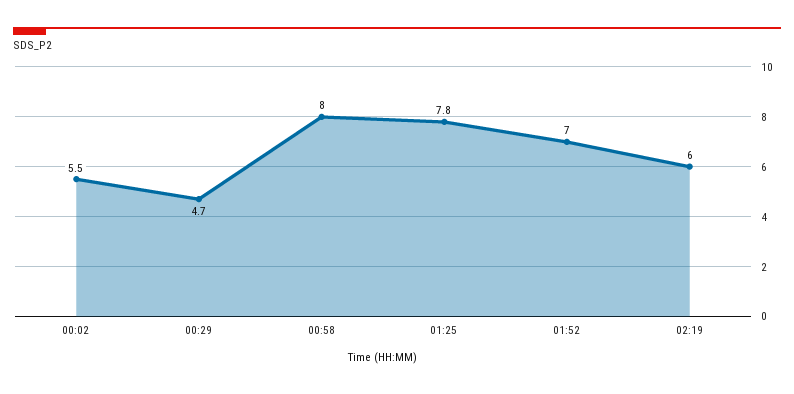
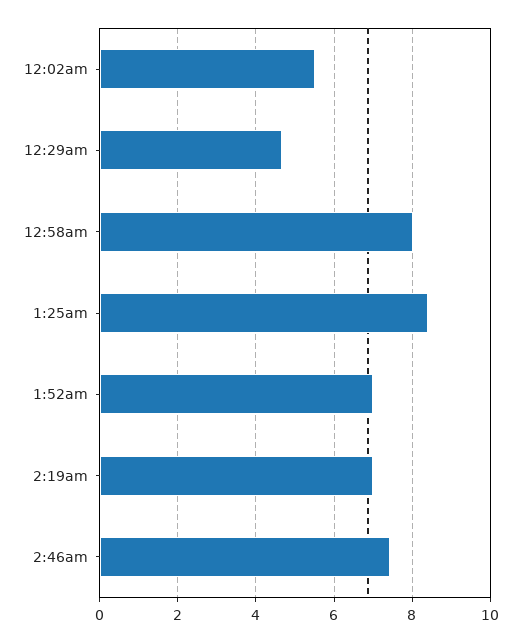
01:25: 7.8 -> 8.4
02:19: 6 -> 7
2:46am: none -> 7.4

